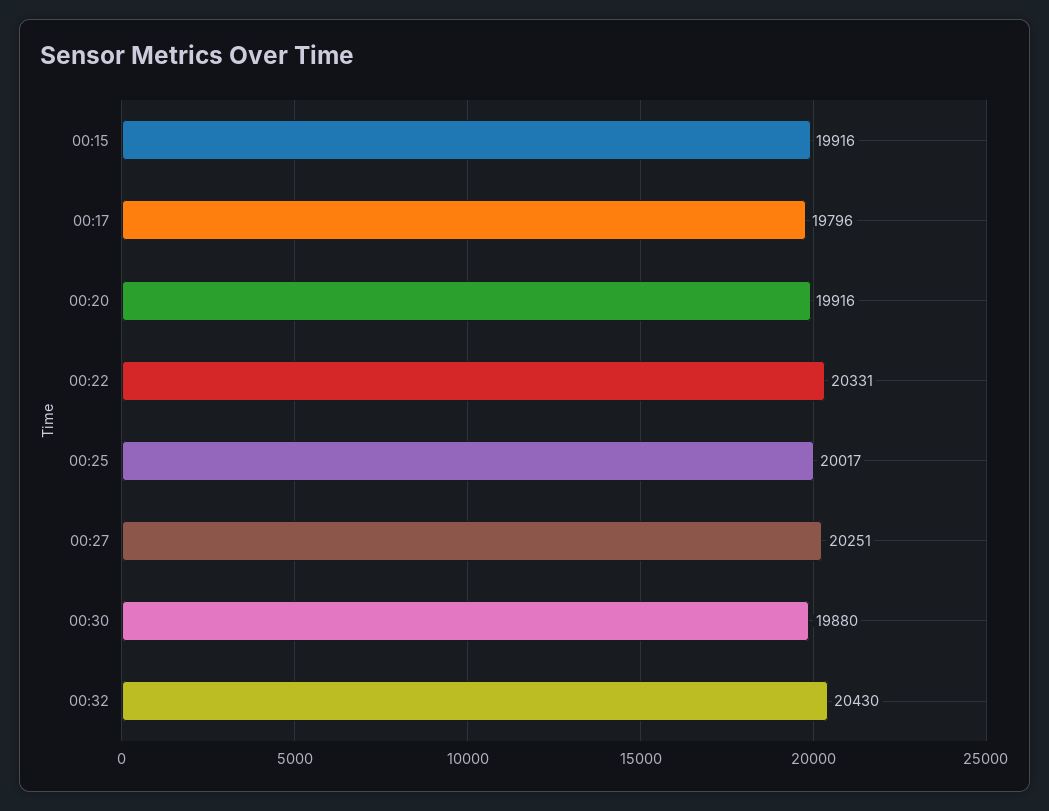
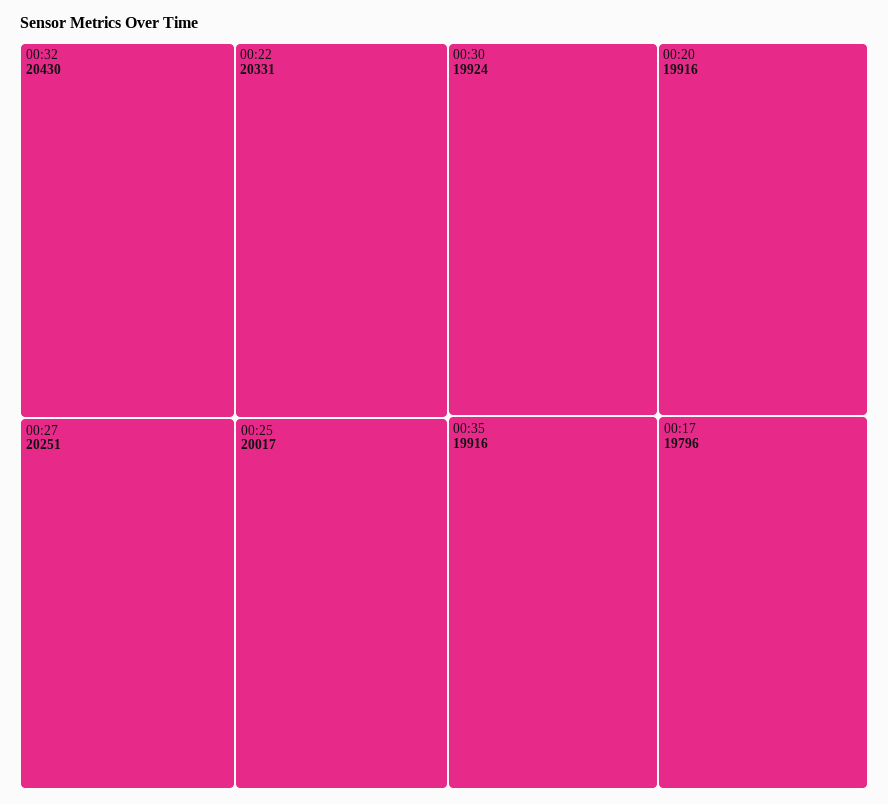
00:15: 19916 -> none
00:30: 19880 -> 19924
00:35: none -> 19916

